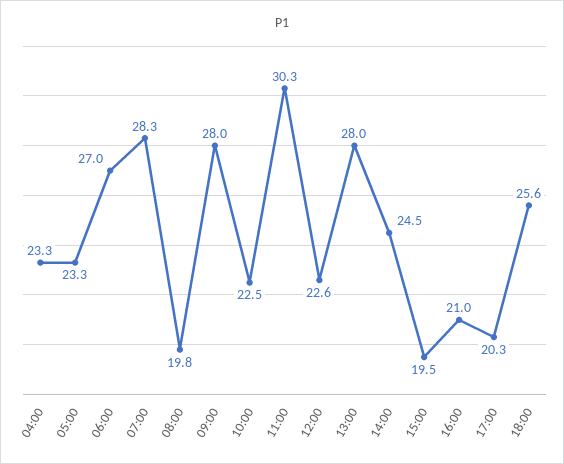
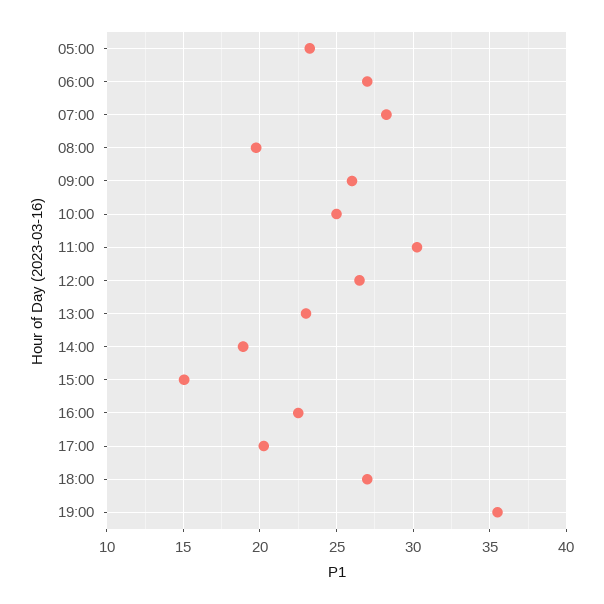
04:00: 23.3 -> none
09:00: 28 -> 26
10:00: 22.5 -> 25
12:00: 22.6 -> 26.5
13:00: 28 -> 23
14:00: 24.5 -> 19
15:00: 19.5 -> 15
16:00: 21 -> 22.5
18:00: 25.6 -> 27
19:00: none -> 35.5

